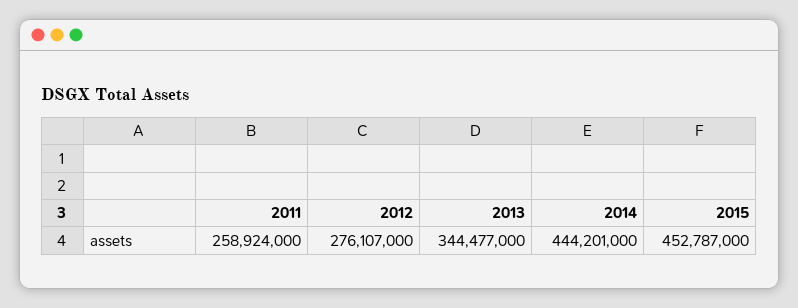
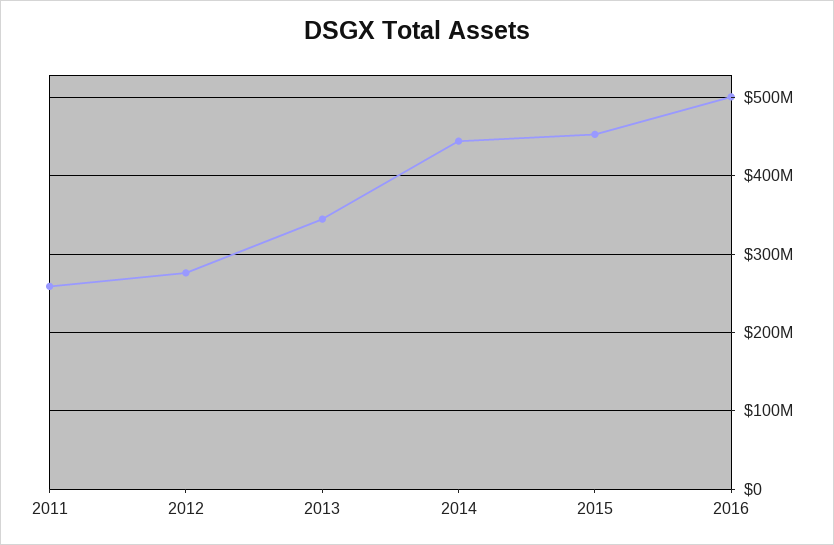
2016: none -> 500000000

